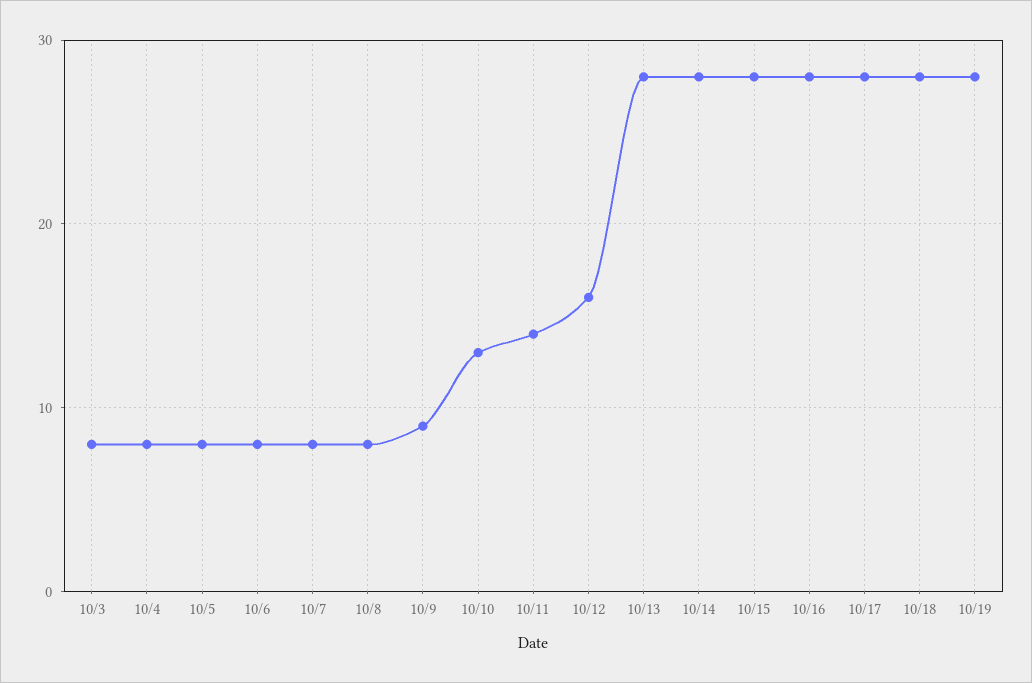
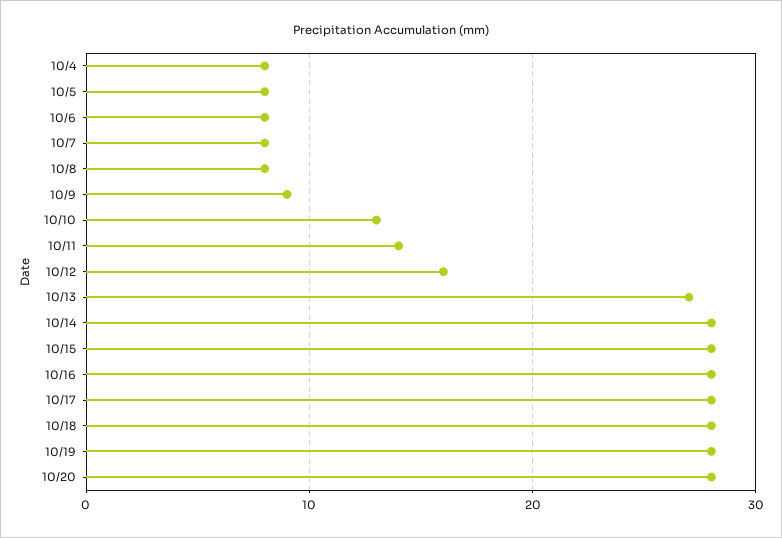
10/3: 8 -> none
10/13: 28 -> 27
10/20: none -> 28

